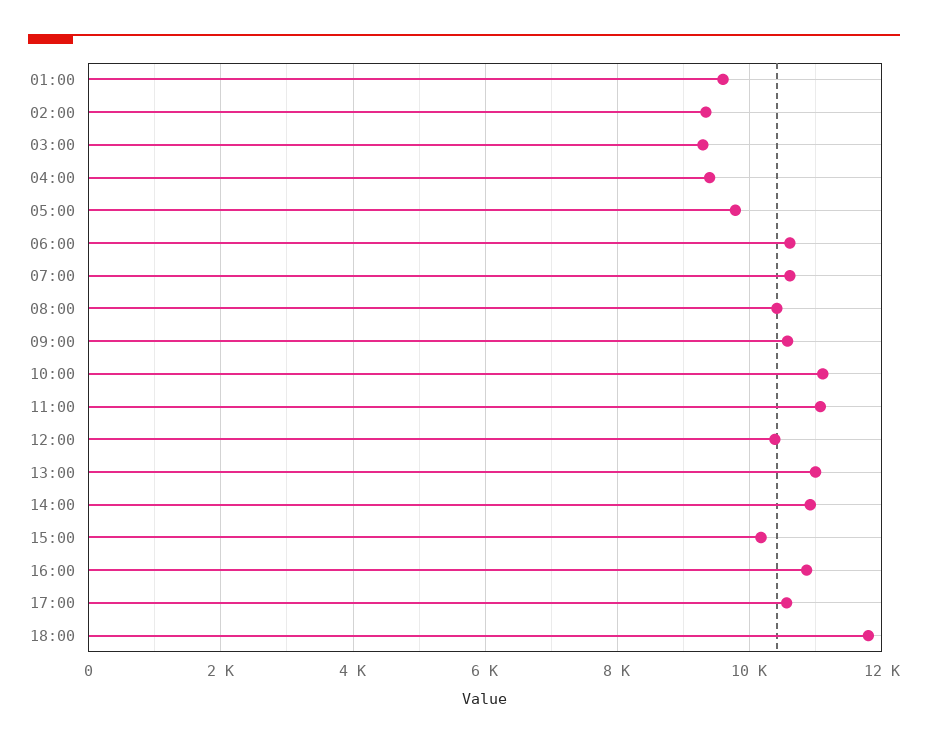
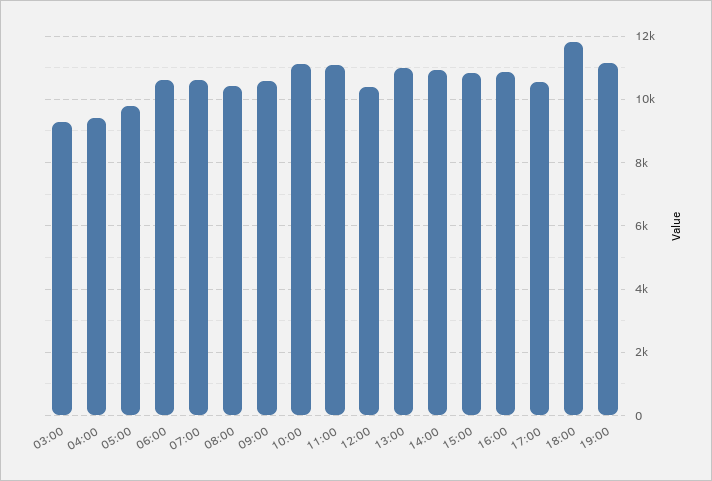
01:00: 9600 -> none
02:00: 9400 -> none
15:00: 10200 -> 10800
19:00: none -> 11200

